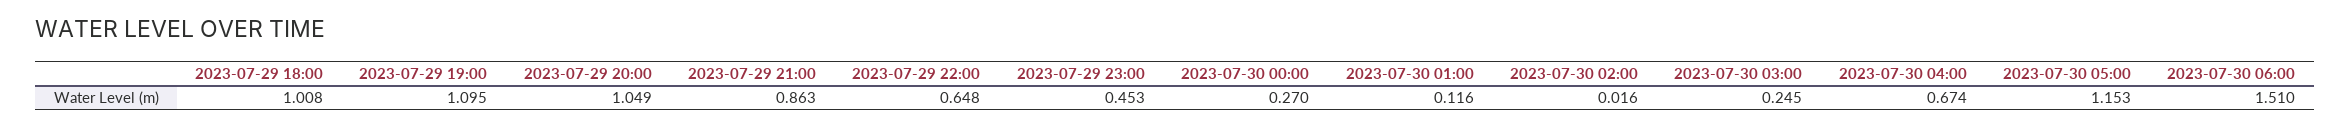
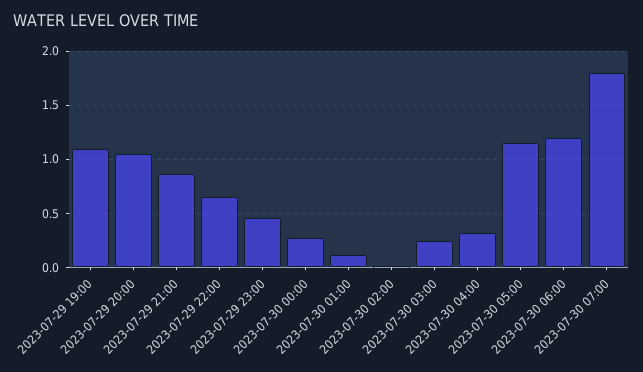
2023-07-29 18:00: 1.008 -> none
2023-07-30 04:00: 0.674 -> 0.3
2023-07-30 06:00: 1.51 -> 1.2
2023-07-30 07:00: none -> 1.8

